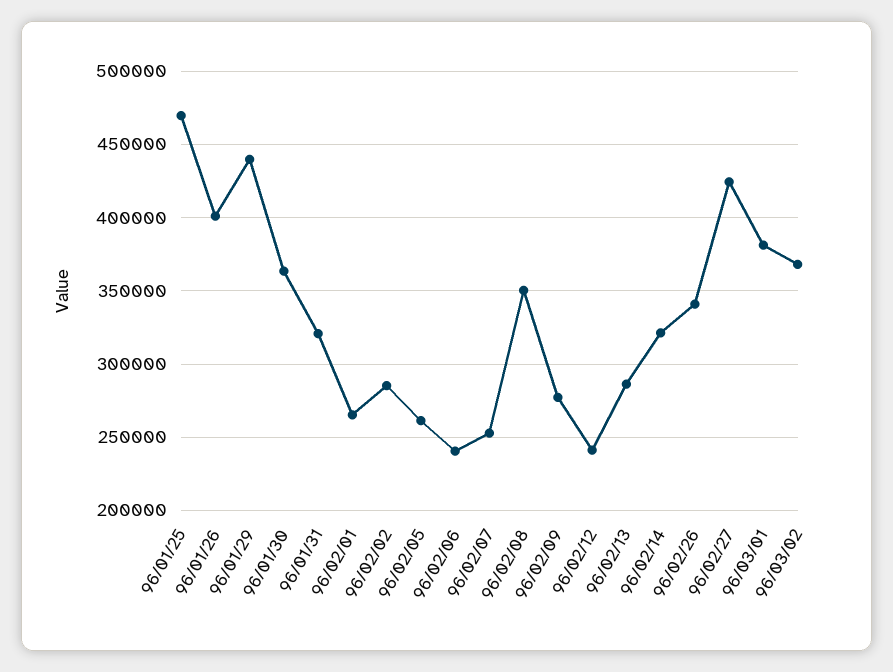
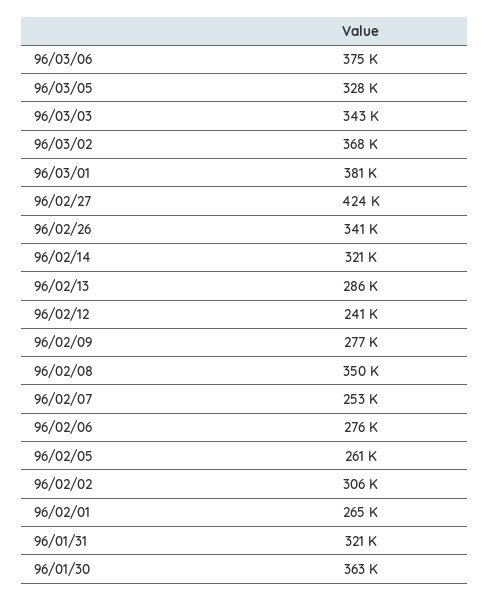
96/01/25: 470000 -> none
96/01/26: 400000 -> none
96/01/29: 440000 -> none
96/02/02: 285000 -> 306000
96/02/06: 240000 -> 276000
96/03/06: none -> 375000
96/03/05: none -> 328000
96/03/03: none -> 343000

